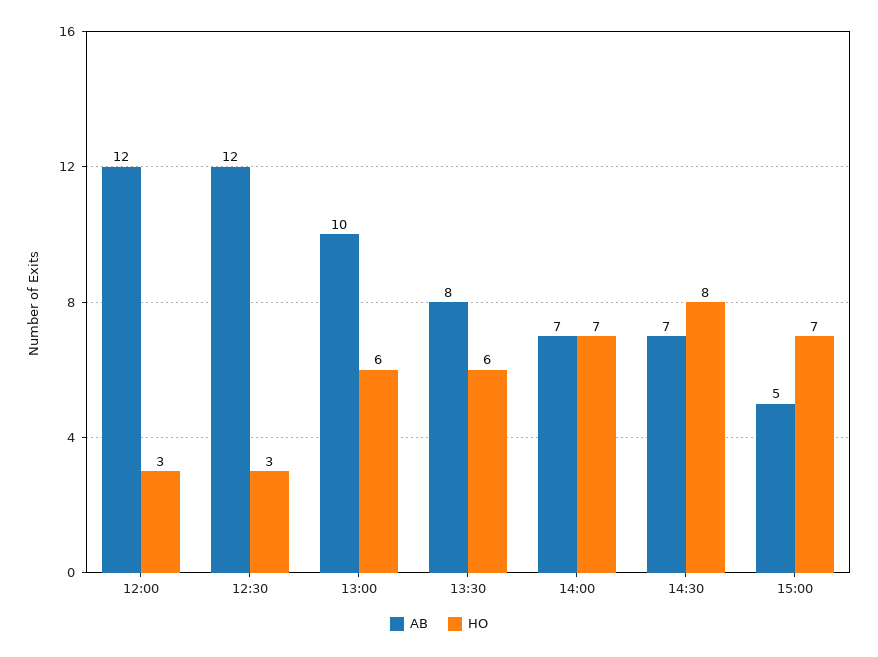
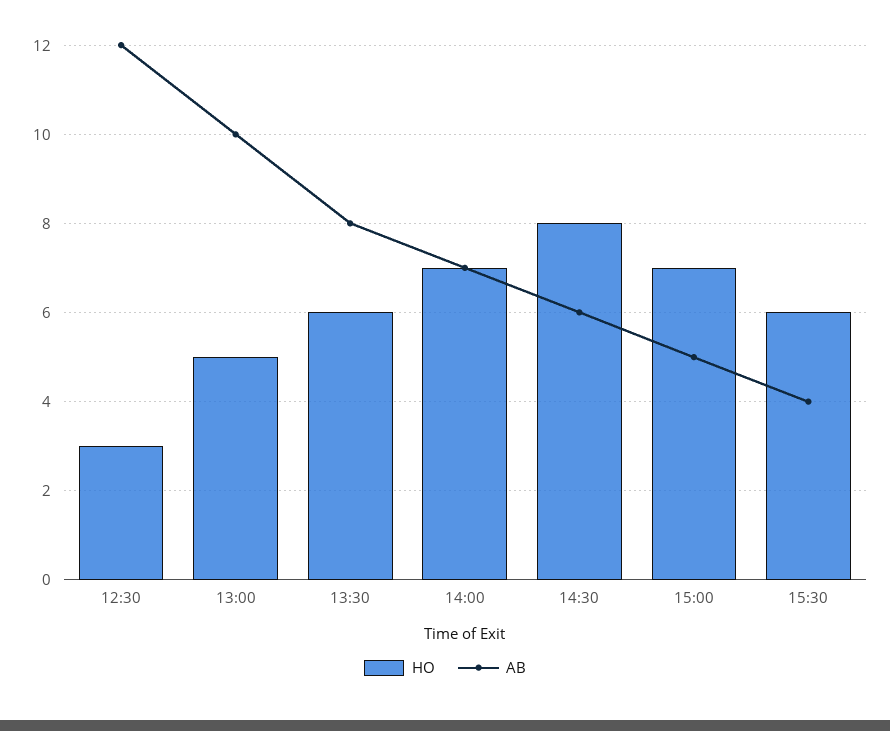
AB, 12:00: 12 -> none
HO, 12:00: 3 -> none
HO, 13:00: 6 -> 5
AB, 14:30: 7 -> 6
HO, 15:30: none -> 6
AB, 15:30: none -> 4

